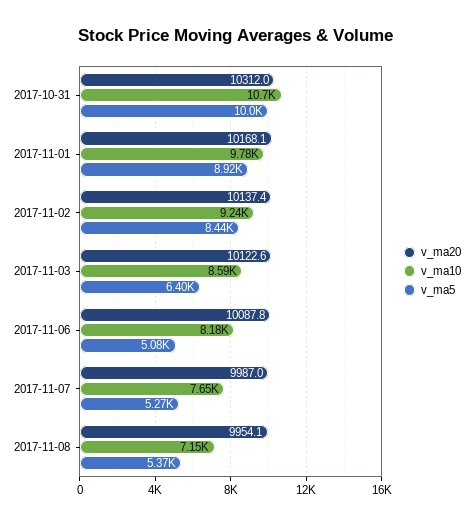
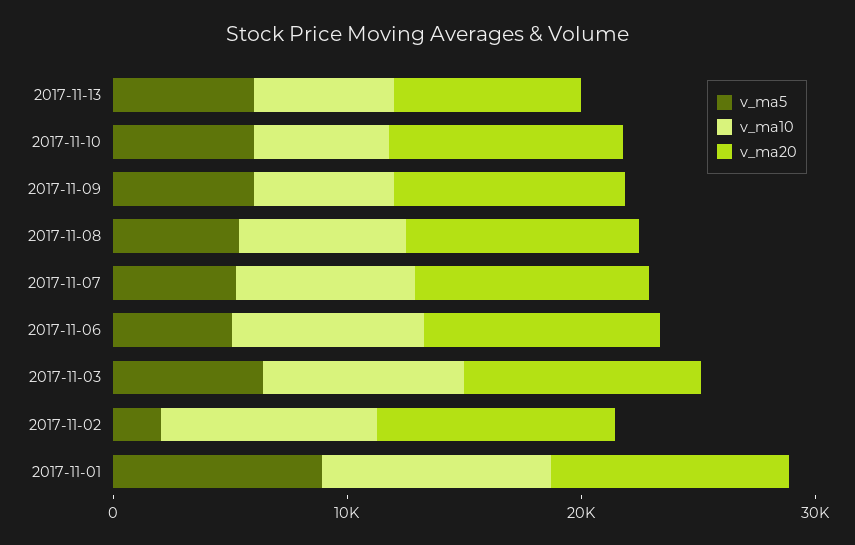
v_ma20, 2017-10-31: 10312 -> none
v_ma10, 2017-10-31: 10700 -> none
v_ma5, 2017-10-31: 10000 -> none
v_ma5, 2017-11-02: 8440 -> 2000
v_ma5, 2017-11-13: none -> 6000
v_ma10, 2017-11-13: none -> 6000
v_ma20, 2017-11-13: none -> 8000
v_ma5, 2017-11-10: none -> 6000
v_ma10, 2017-11-10: none -> 6000
v_ma20, 2017-11-10: none -> 10000
v_ma5, 2017-11-09: none -> 6000
v_ma10, 2017-11-09: none -> 6000
v_ma20, 2017-11-09: none -> 10000

